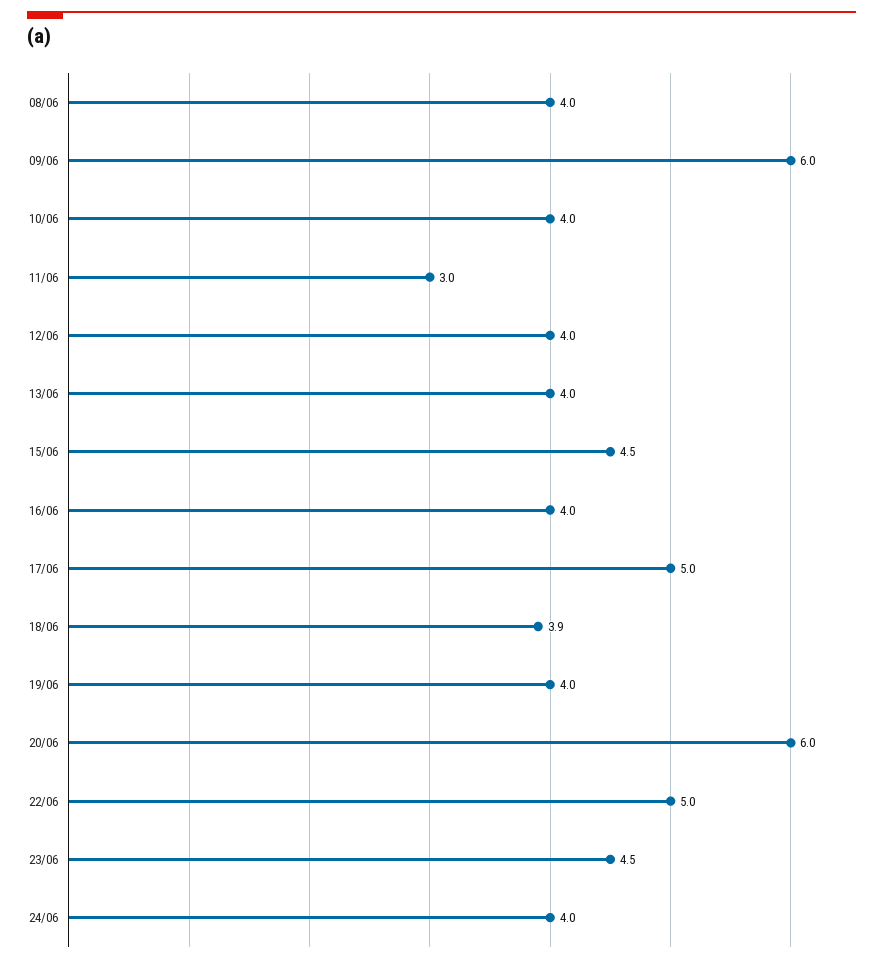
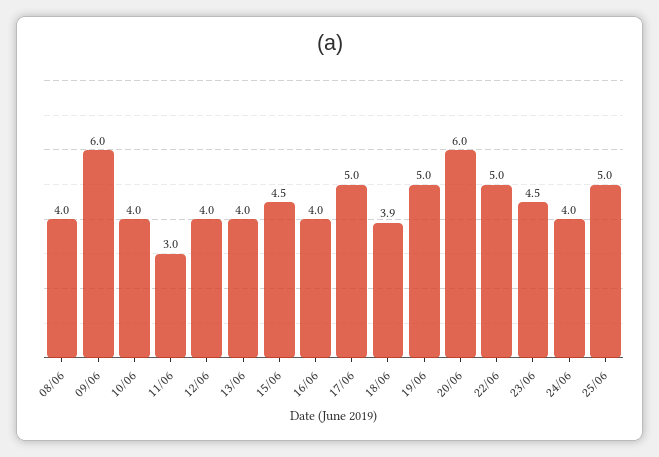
19/06: 4 -> 5
25/06: none -> 5

